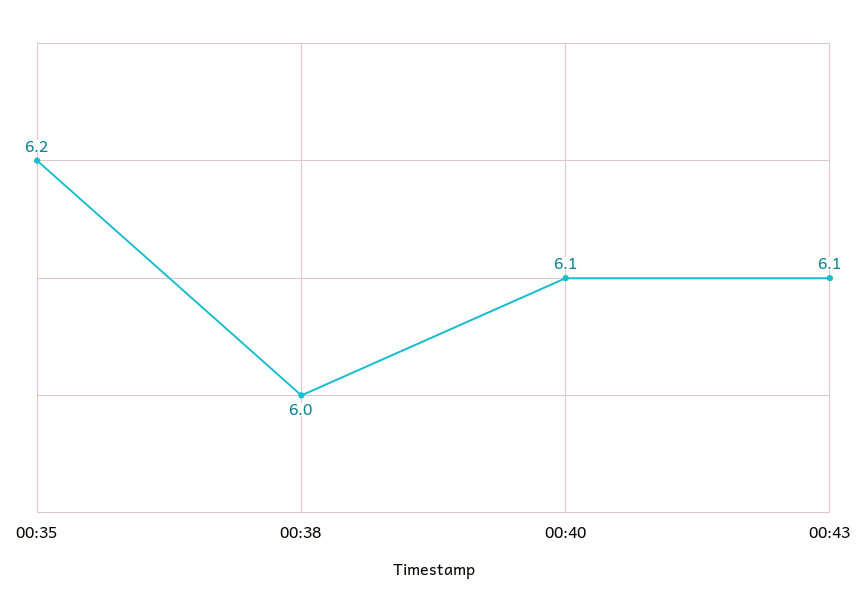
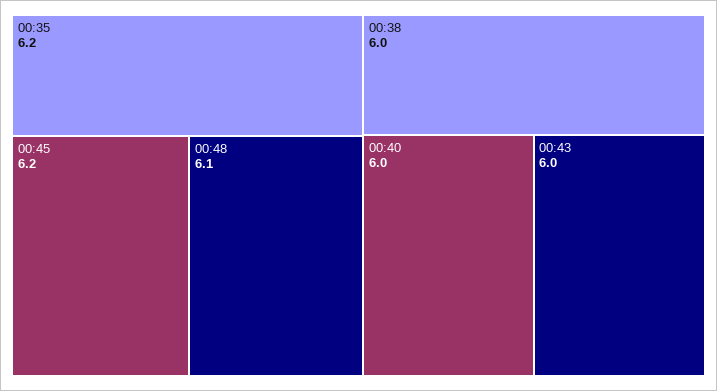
00:40: 6.1 -> 6
00:43: 6.1 -> 6
00:45: none -> 6.2
00:48: none -> 6.1

